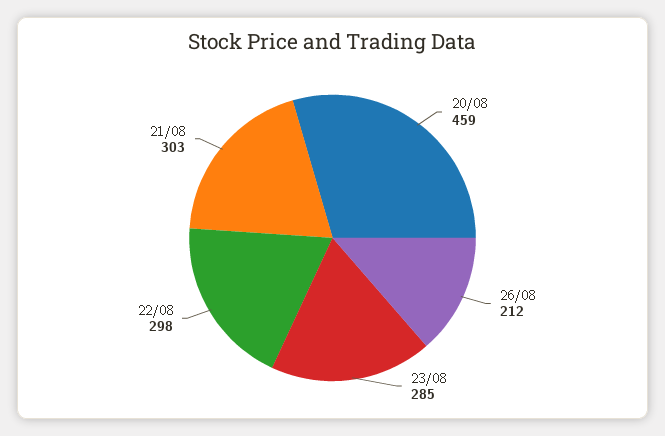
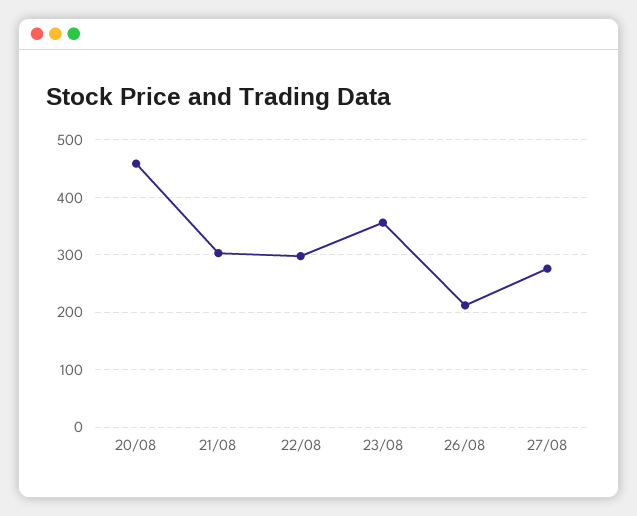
23/08: 285 -> 360
27/08: none -> 280

